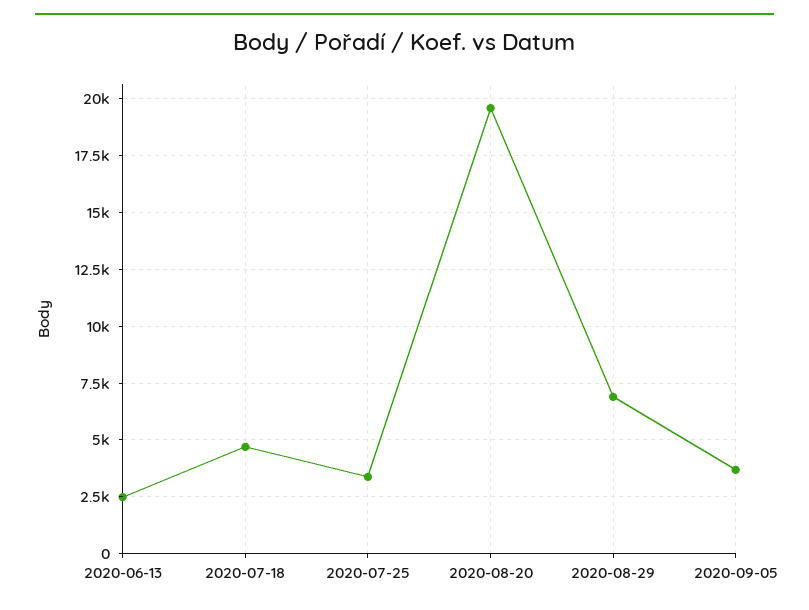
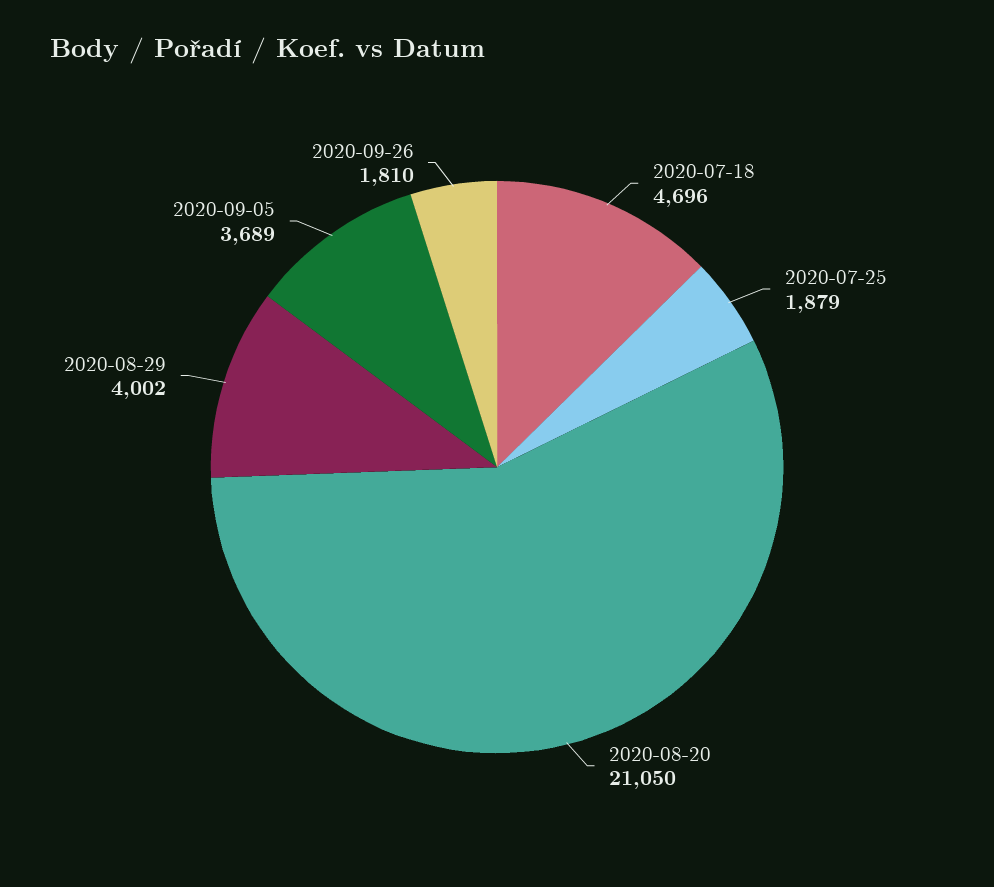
2020-06-13: 2500 -> none
2020-07-25: 3500 -> 1879
2020-08-20: 19500 -> 21050
2020-08-29: 7000 -> 4002
2020-09-26: none -> 1810

